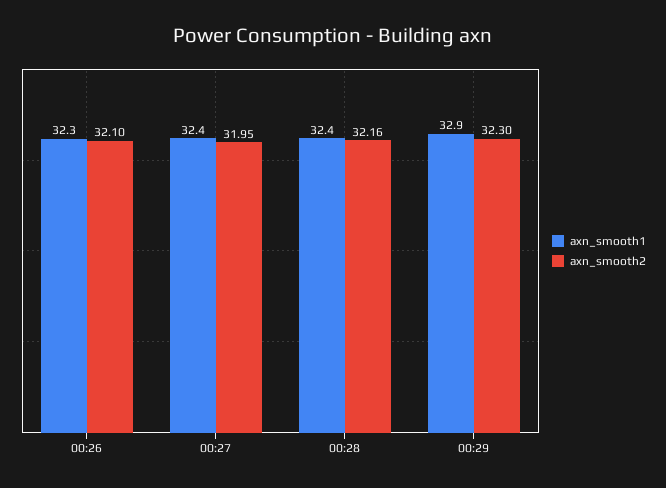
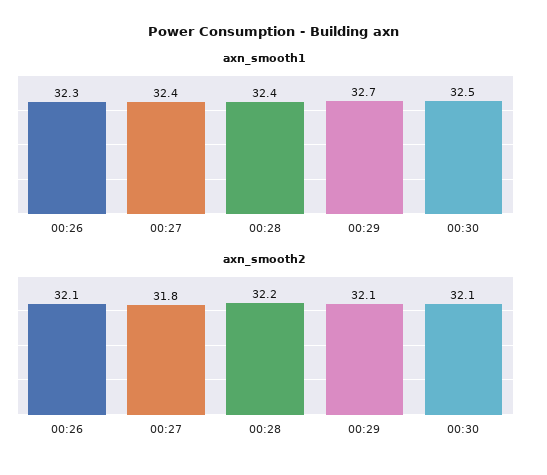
axn_smooth2, 00:27: 31.95 -> 31.8
axn_smooth2, 00:28: 32.16 -> 32.2
axn_smooth1, 00:29: 32.9 -> 32.7
axn_smooth2, 00:29: 32.3 -> 32.1
axn_smooth1, 00:30: none -> 32.5
axn_smooth2, 00:30: none -> 32.1

